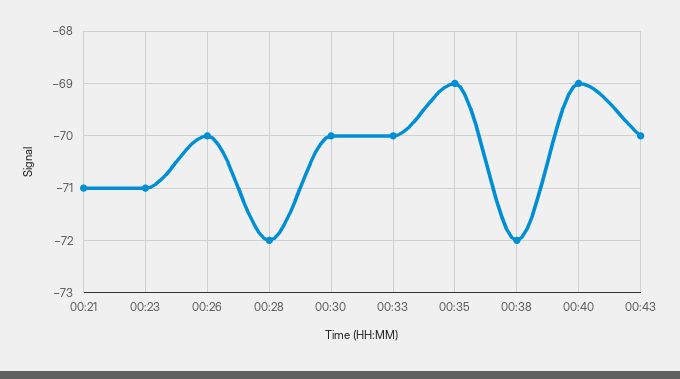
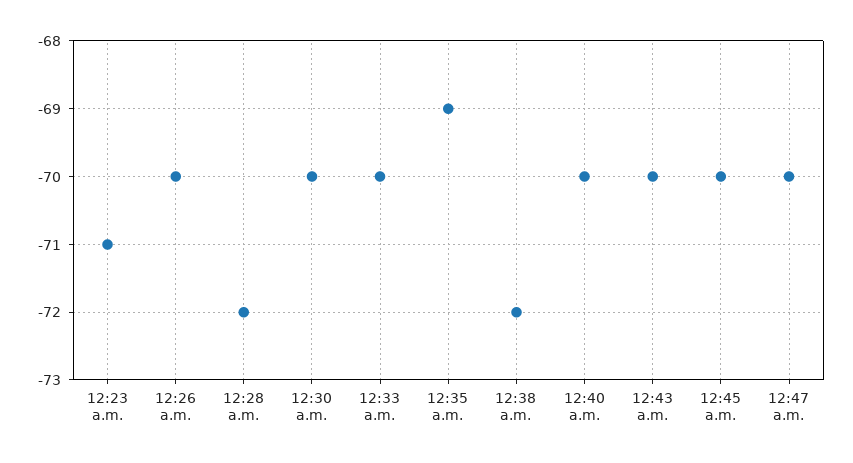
00:21: -71 -> none
00:40: -69 -> -70
12:45 a.m.: none -> -70
12:47 a.m.: none -> -70

